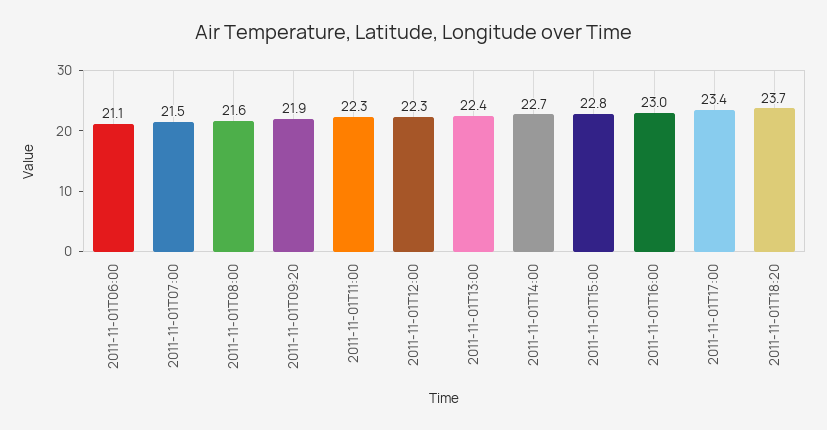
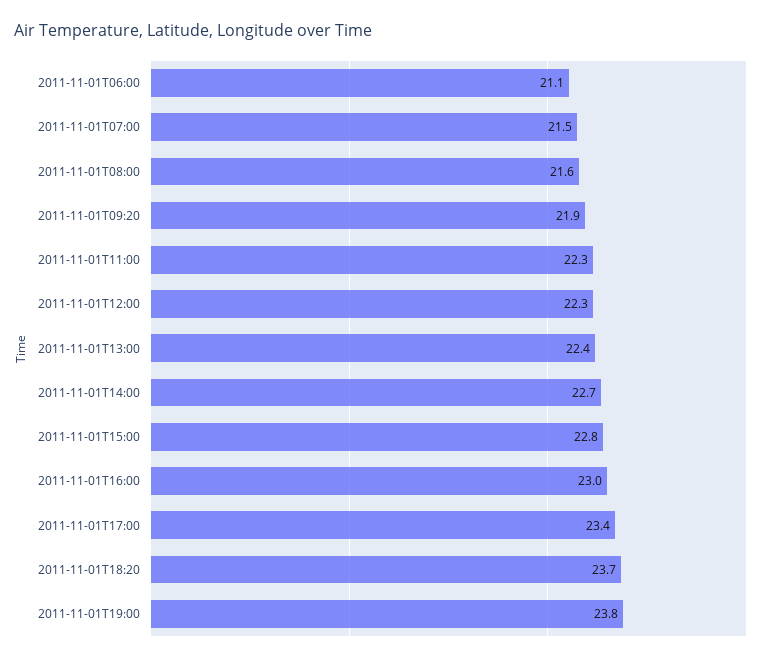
2011-11-01T19:00: none -> 23.8

